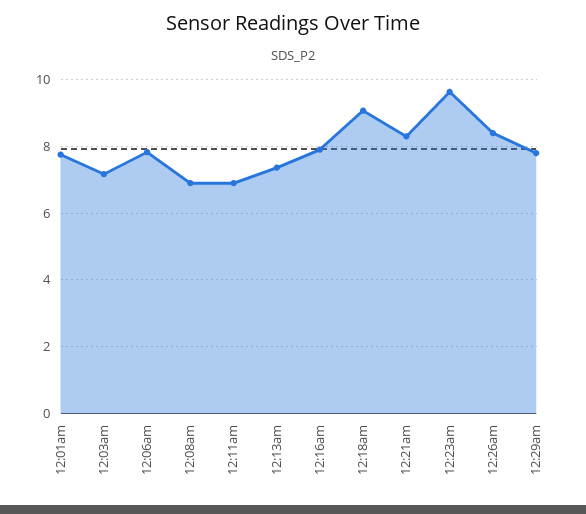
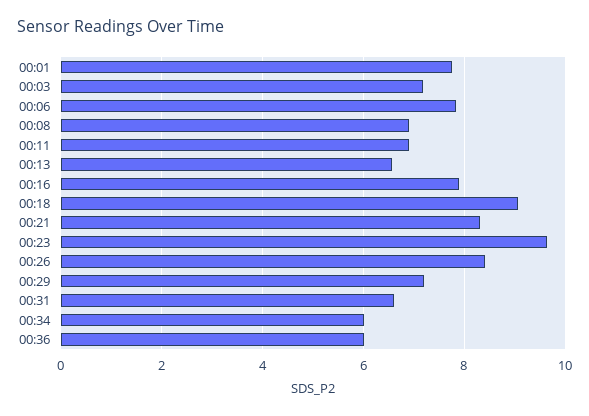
12:13am: 7.4 -> 6.6
12:29am: 7.8 -> 7.2
00:31: none -> 6.6
00:34: none -> 6
00:36: none -> 6

